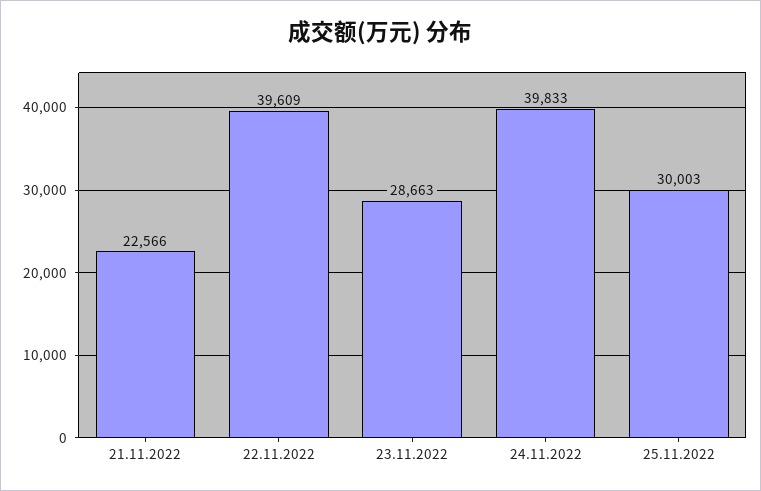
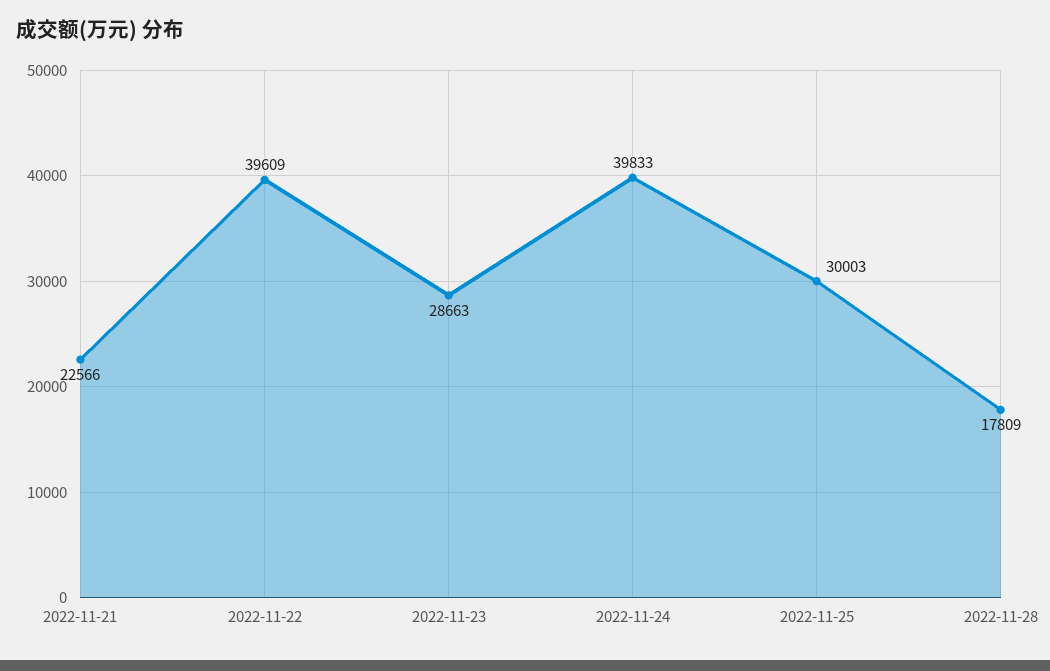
2022-11-28: none -> 17809

